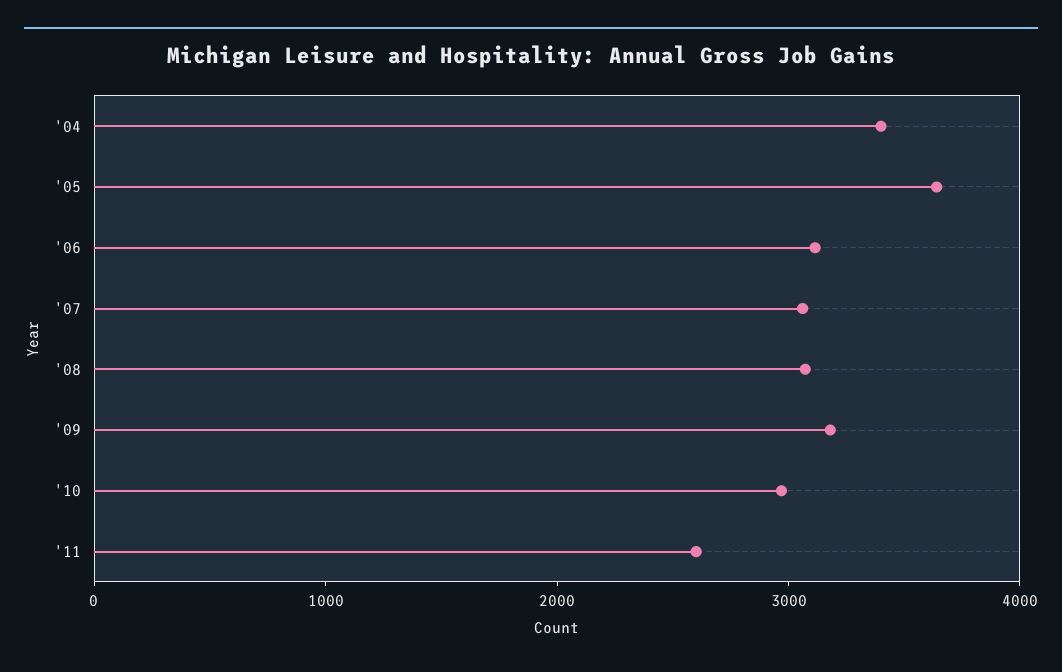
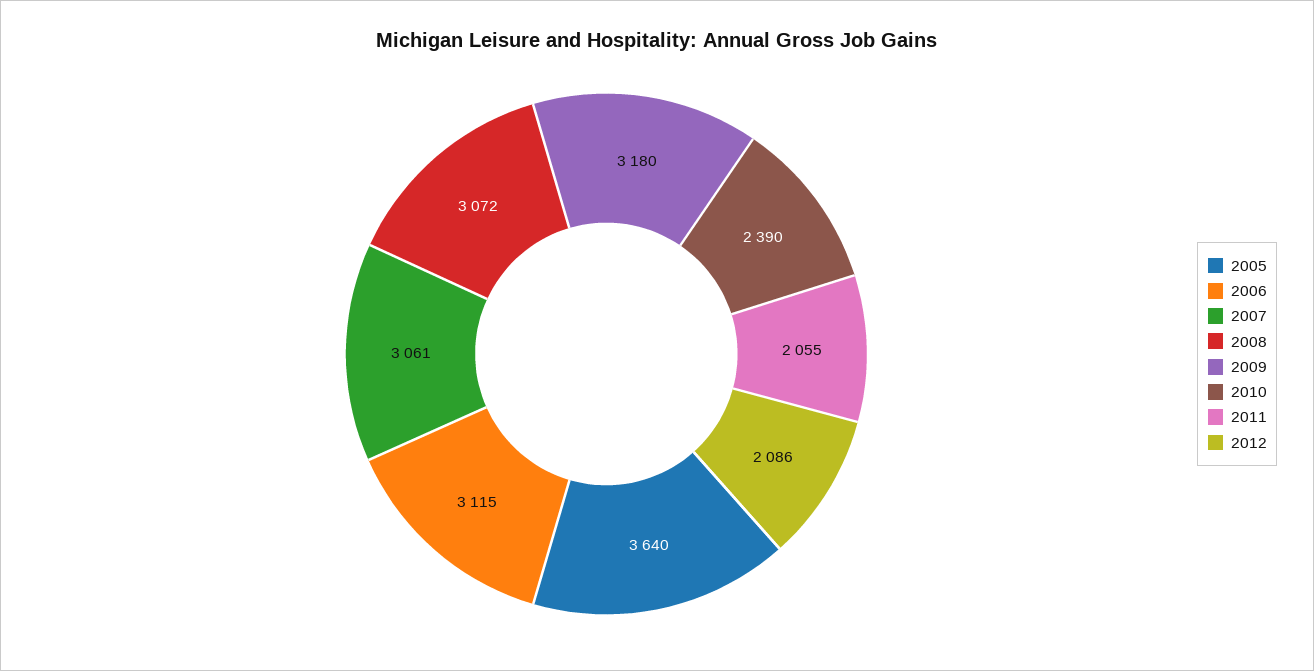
'04: 3400 -> none
'10: 3000 -> 2390
'11: 2600 -> 2055
2012: none -> 2086

